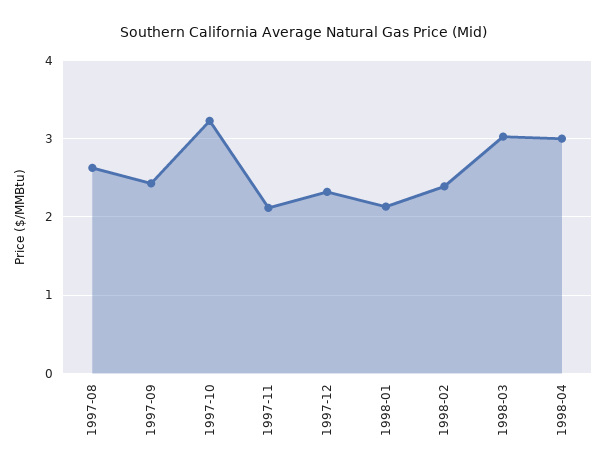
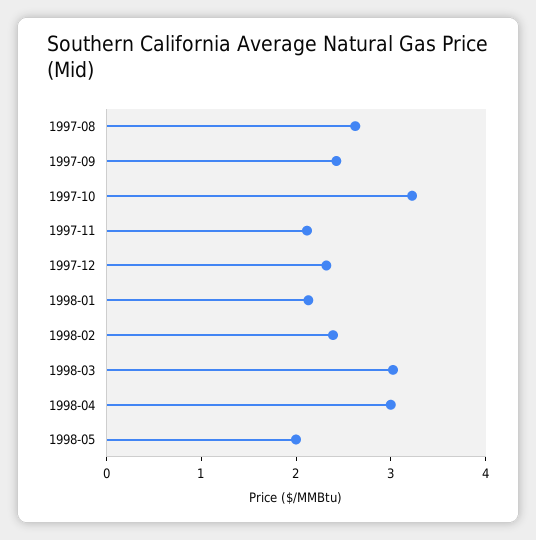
1998-05: none -> 2

